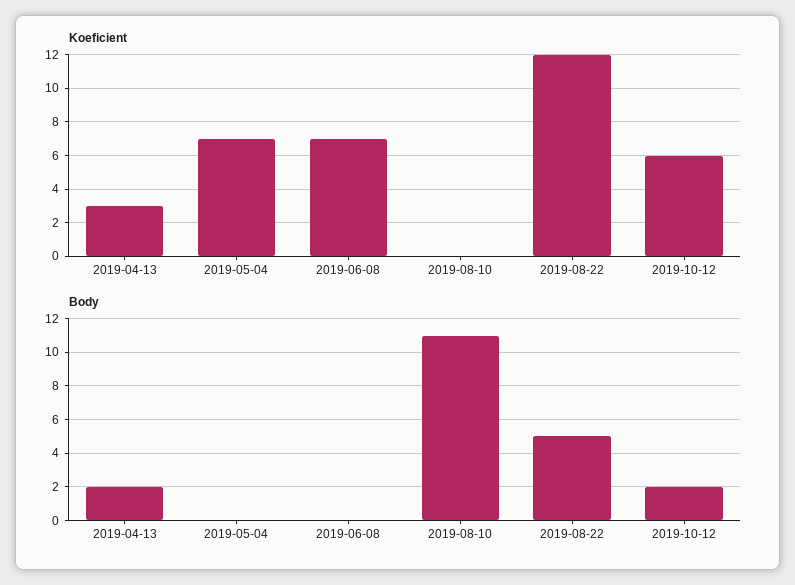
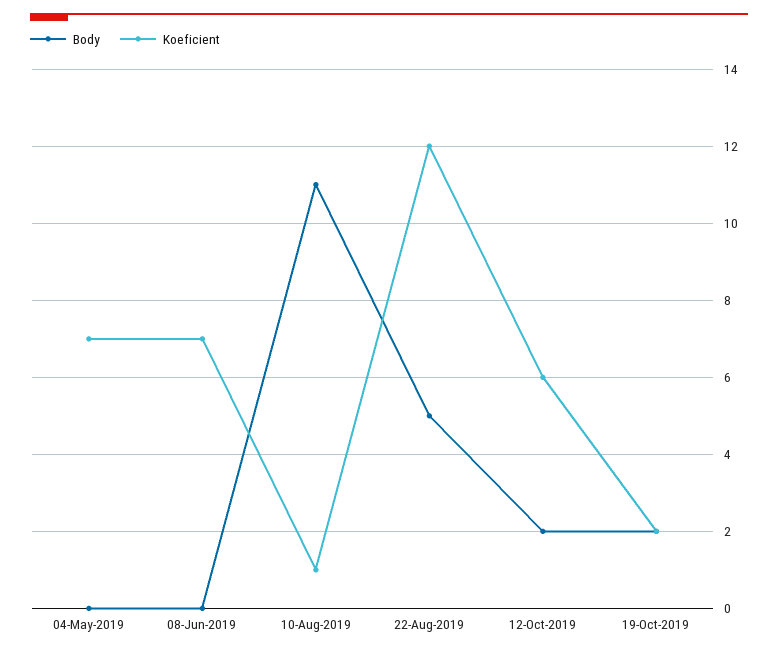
Koeficient, 2019-04-13: 3 -> none
Koeficient, 2019-08-10: 0 -> 1
Body, 2019-04-13: 2 -> none
Body, 19-Oct-2019: none -> 2
Koeficient, 19-Oct-2019: none -> 2

